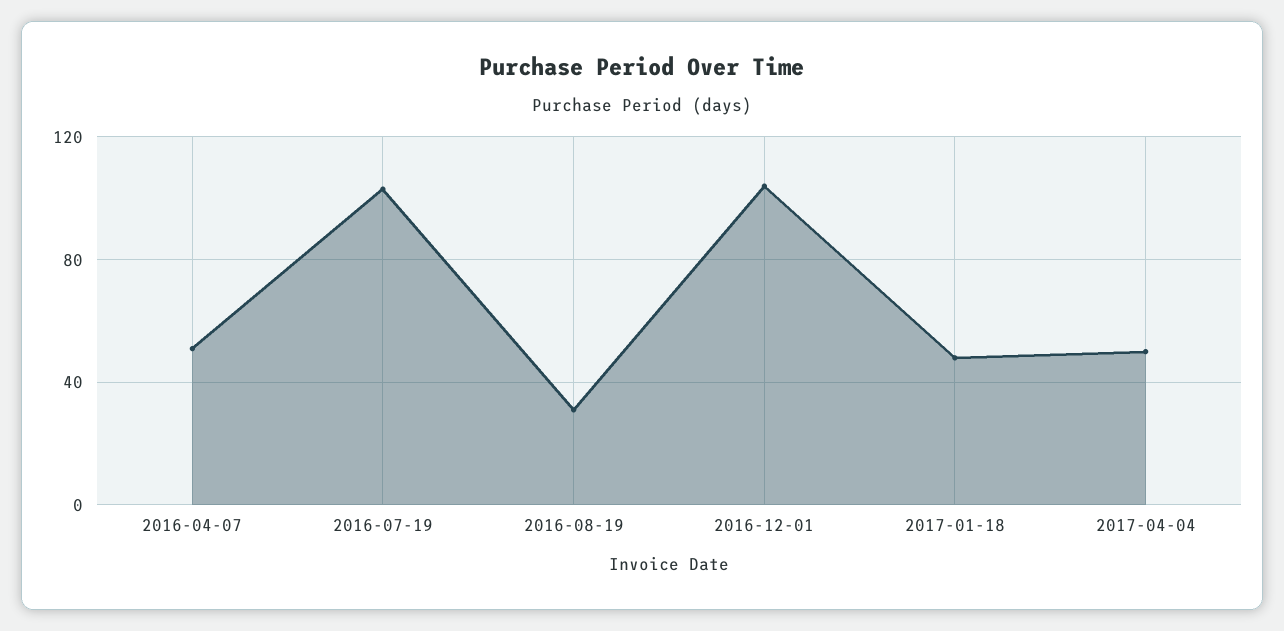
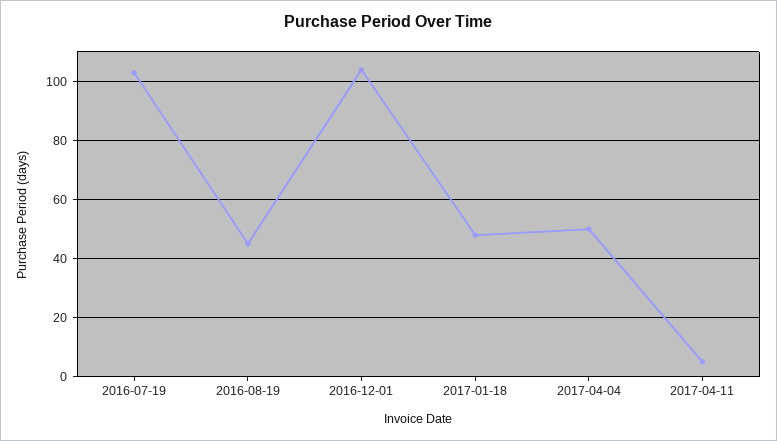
2016-04-07: 50 -> none
2016-08-19: 30 -> 45
2017-04-11: none -> 5

